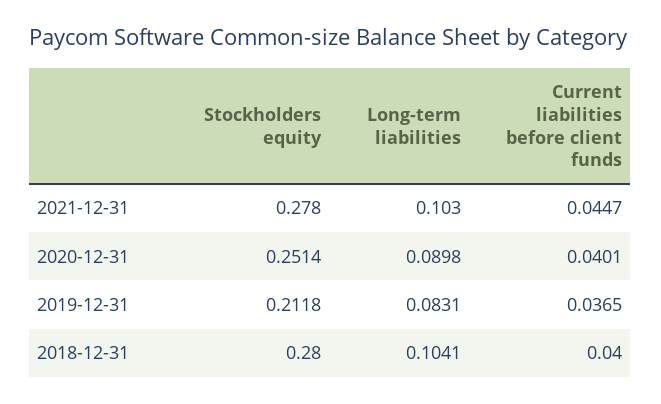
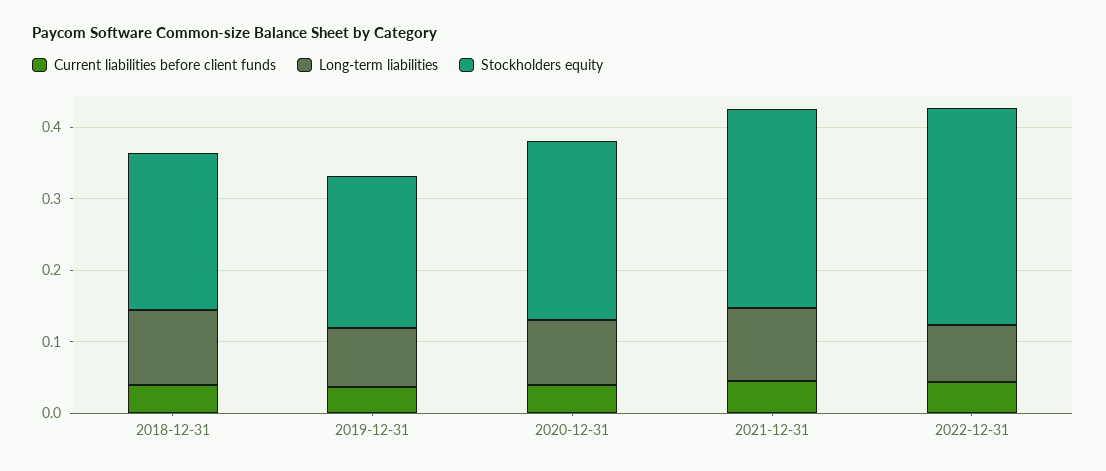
Stockholders equity, 2018-12-31: 0.28 -> 0.22
Current liabilities before client funds, 2022-12-31: none -> 0.04
Long-term liabilities, 2022-12-31: none -> 0.08
Stockholders equity, 2022-12-31: none -> 0.3

